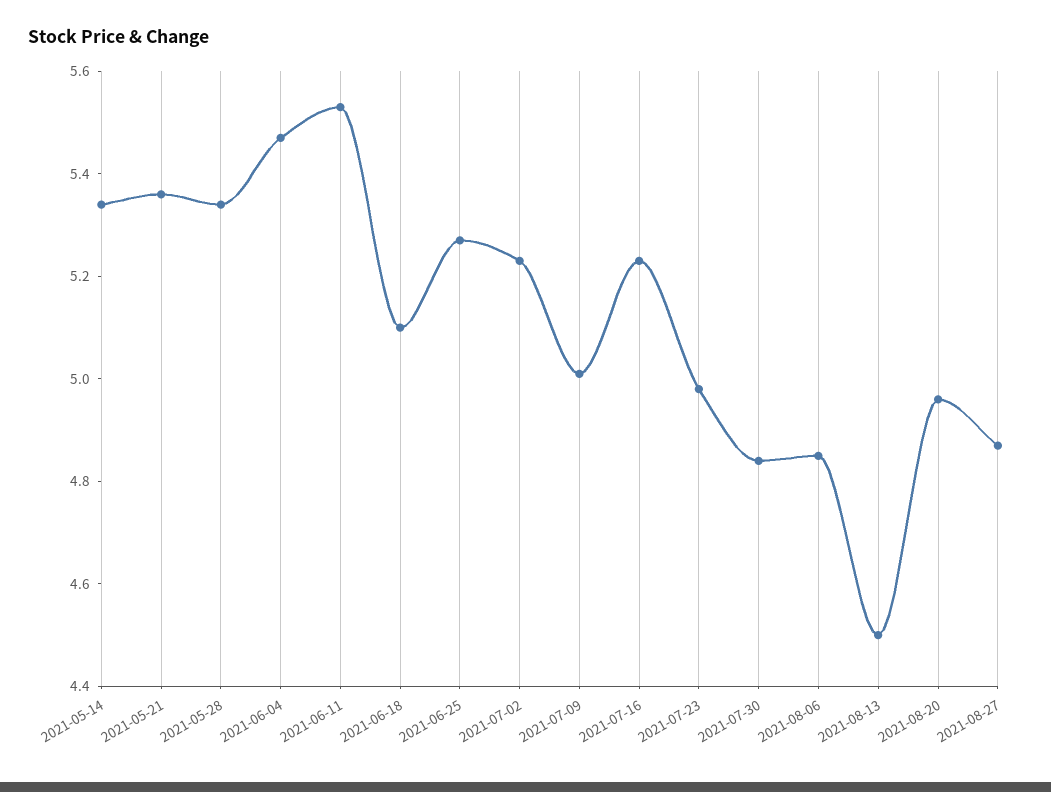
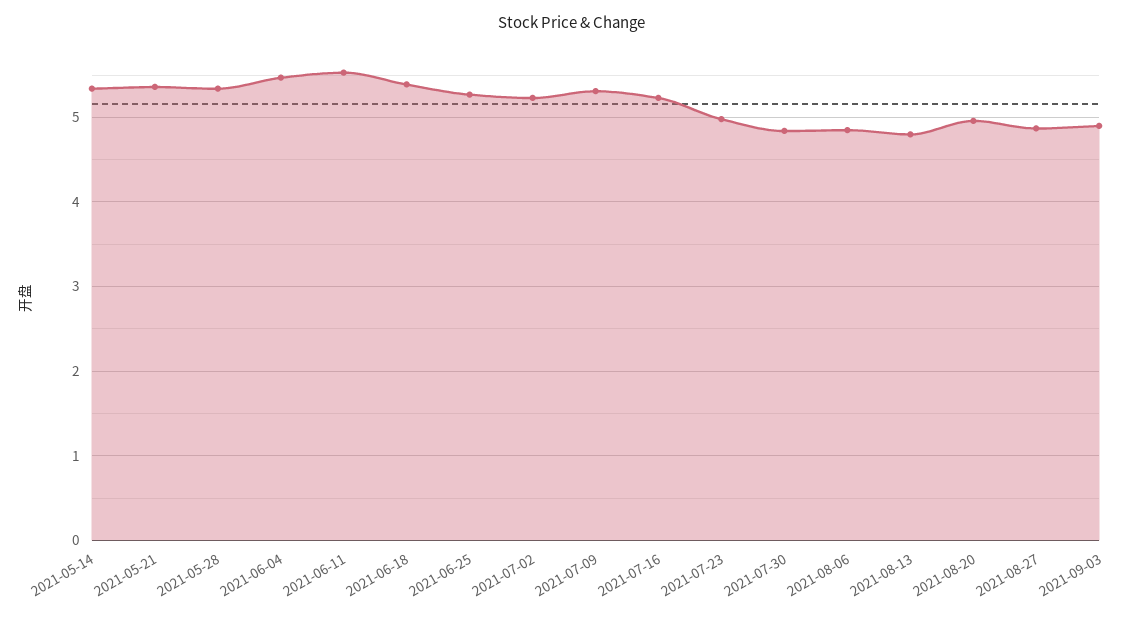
2021-06-18: 5.1 -> 5.4
2021-07-09: 5 -> 5.3
2021-08-13: 4.5 -> 4.8
2021-09-03: none -> 4.9

